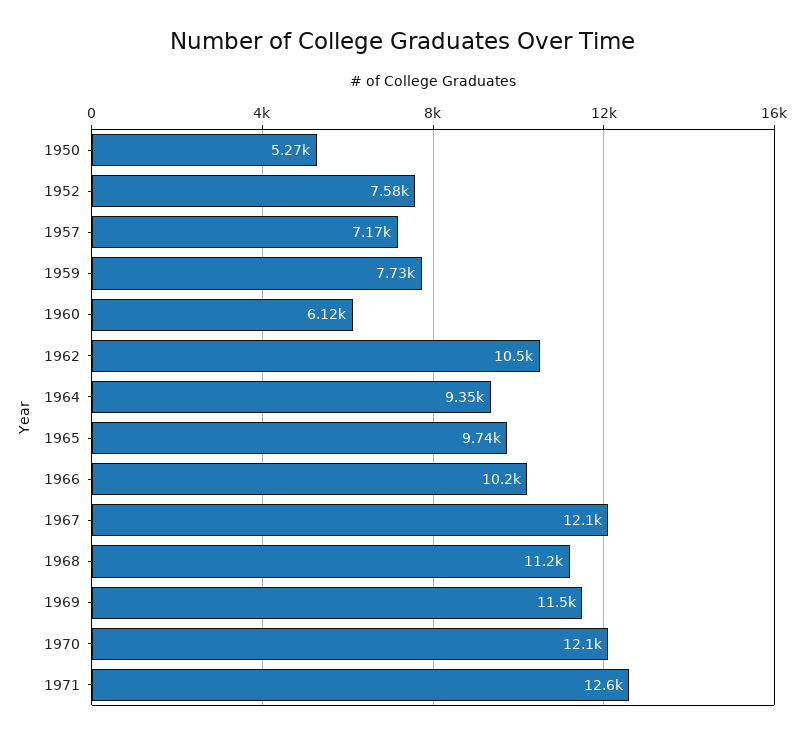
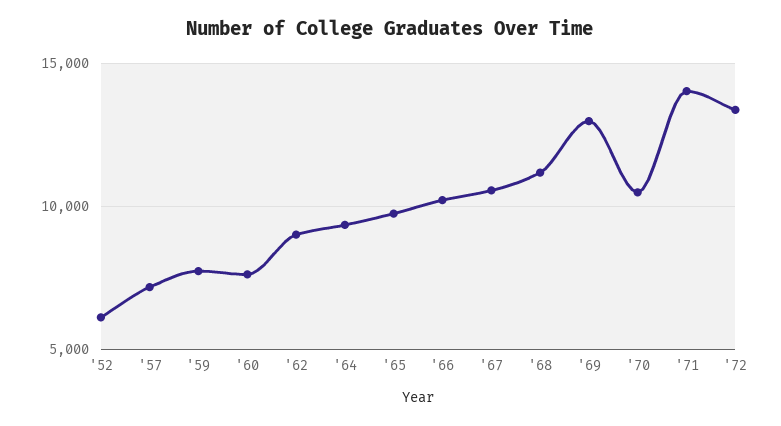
1950: 5270 -> none
1952: 7580 -> 6000
1960: 6120 -> 7500
1962: 10500 -> 9000
1967: 12100 -> 10500
1969: 11500 -> 13000
1970: 12100 -> 10500
1971: 12600 -> 14000
'72: none -> 13500

